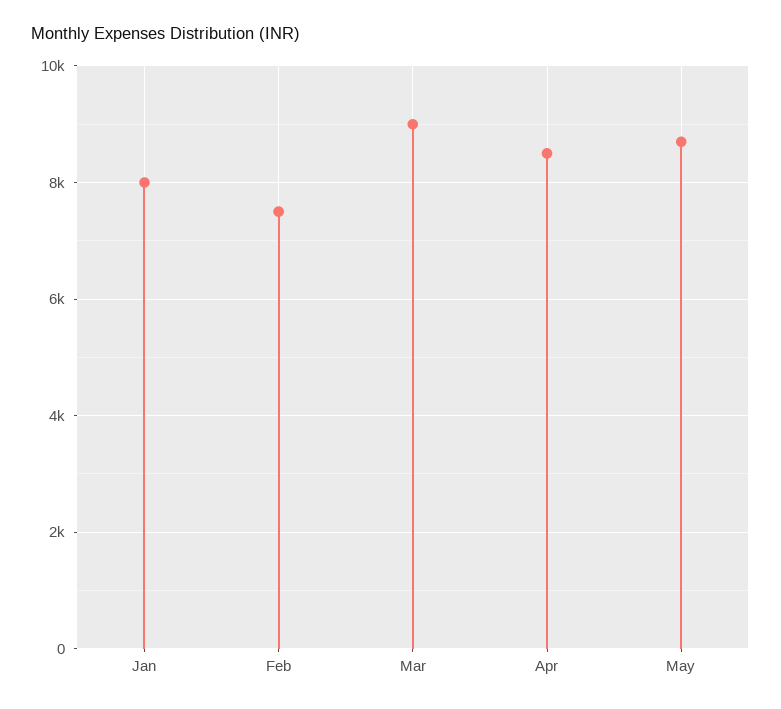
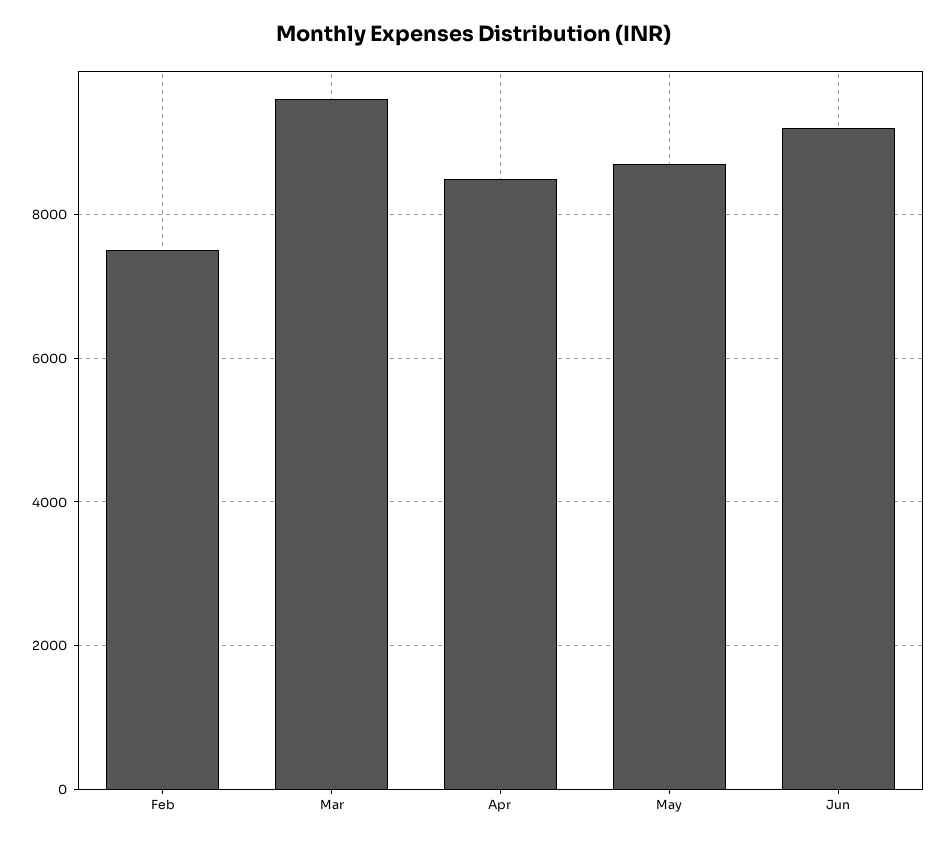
Jan: 8000 -> none
Mar: 9000 -> 9600
Jun: none -> 9200

